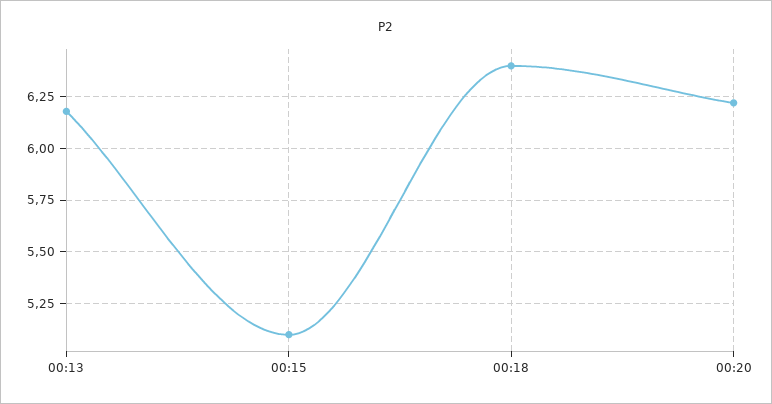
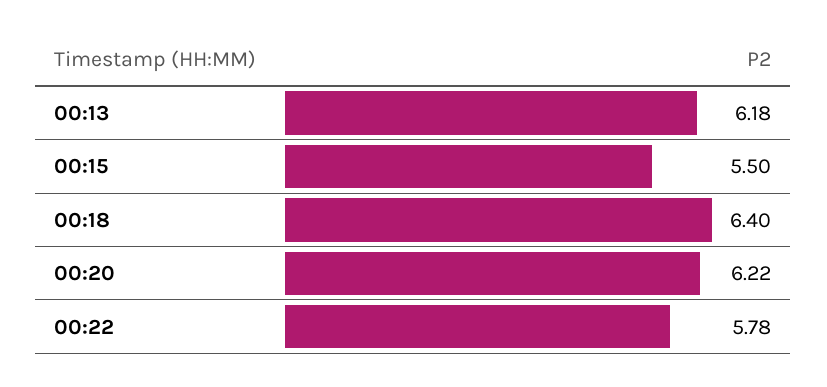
00:15: 5.1 -> 5.5
00:22: none -> 5.78

